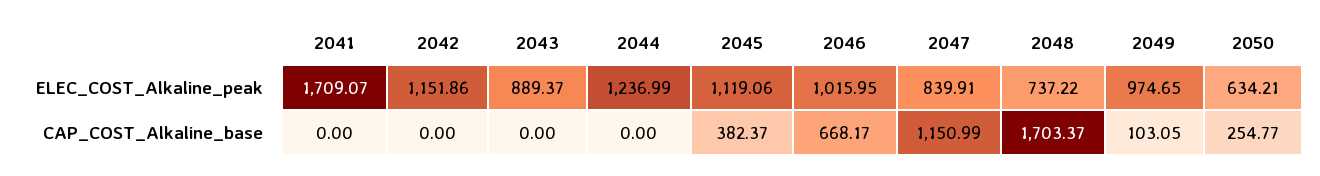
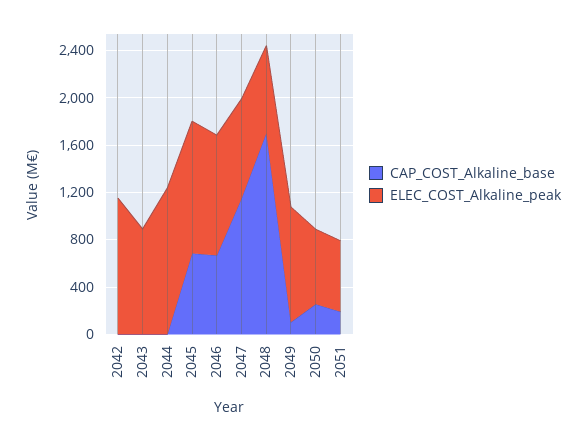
ELEC_COST_Alkaline_peak, 2041: 1709.07 -> none
CAP_COST_Alkaline_base, 2041: 0 -> none
CAP_COST_Alkaline_base, 2045: 382.37 -> 700
CAP_COST_Alkaline_base, 2051: none -> 200
ELEC_COST_Alkaline_peak, 2051: none -> 600

